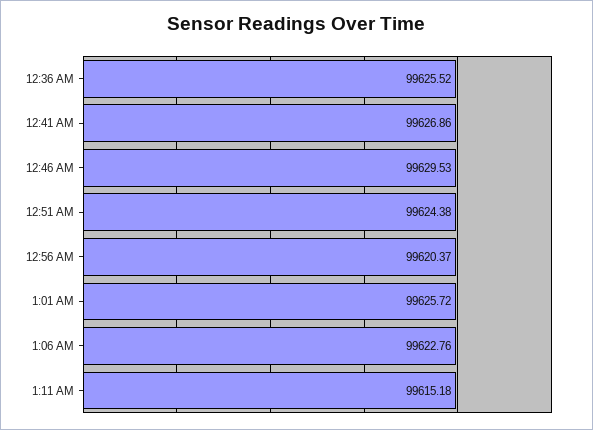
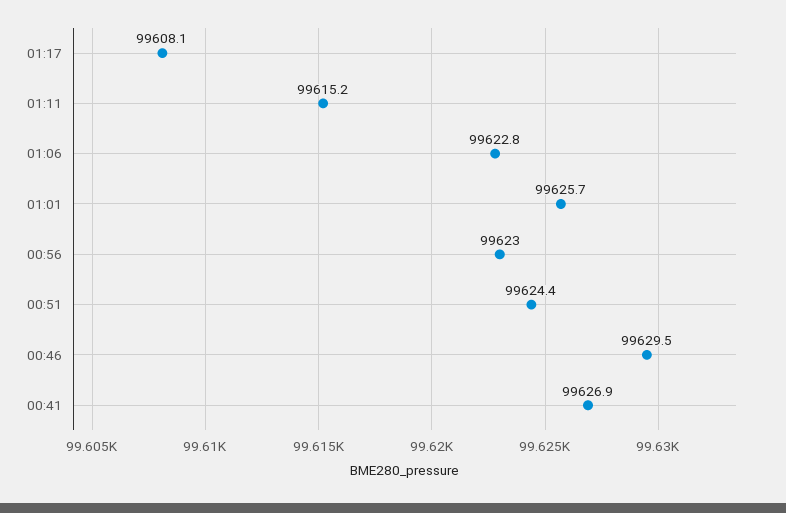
12:36 AM: 99625.52 -> none
12:56 AM: 99620.37 -> 99623
01:17: none -> 99608.1

